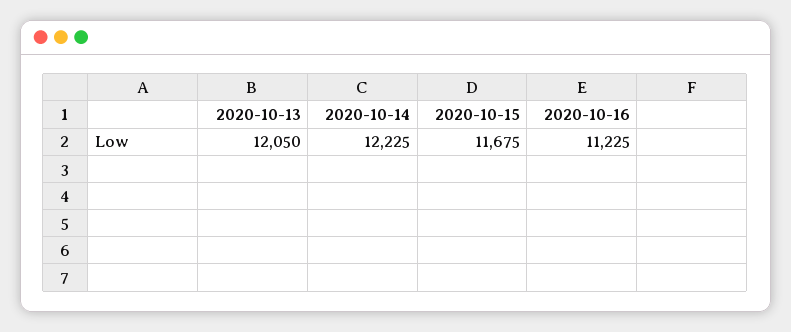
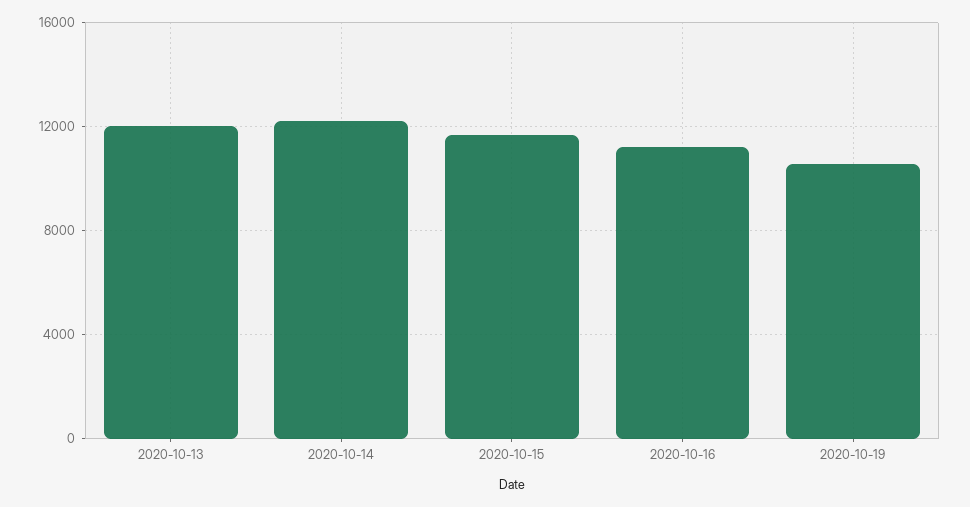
2020-10-19: none -> 10500

